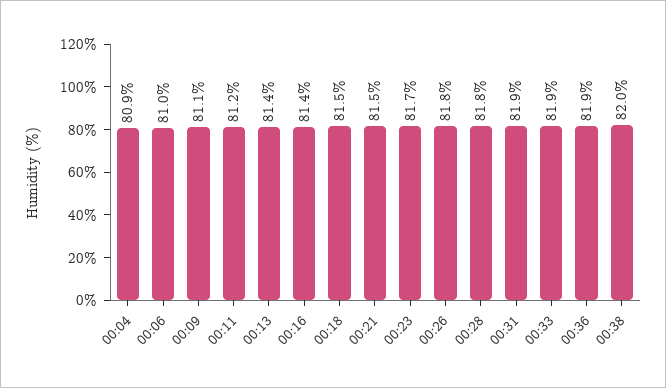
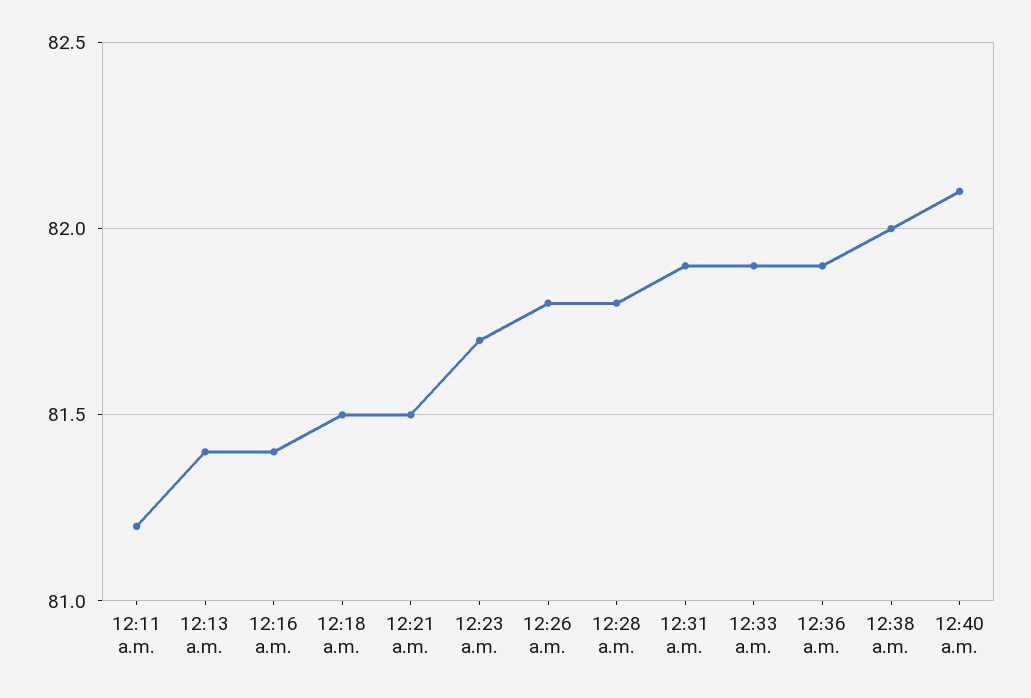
00:04: 80.9 -> none
00:06: 81 -> none
00:09: 81.1 -> none
12:40 a.m.: none -> 82.1

